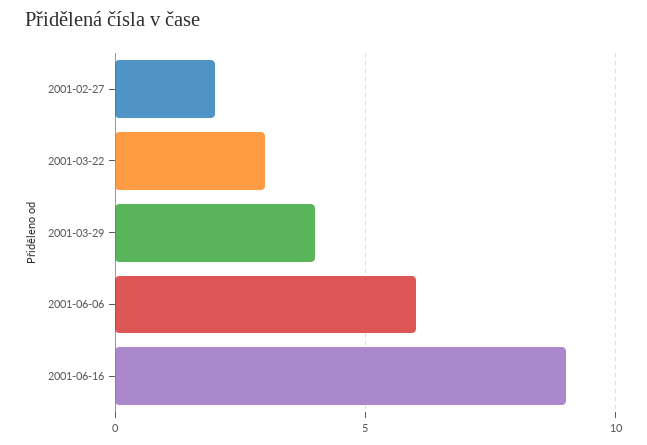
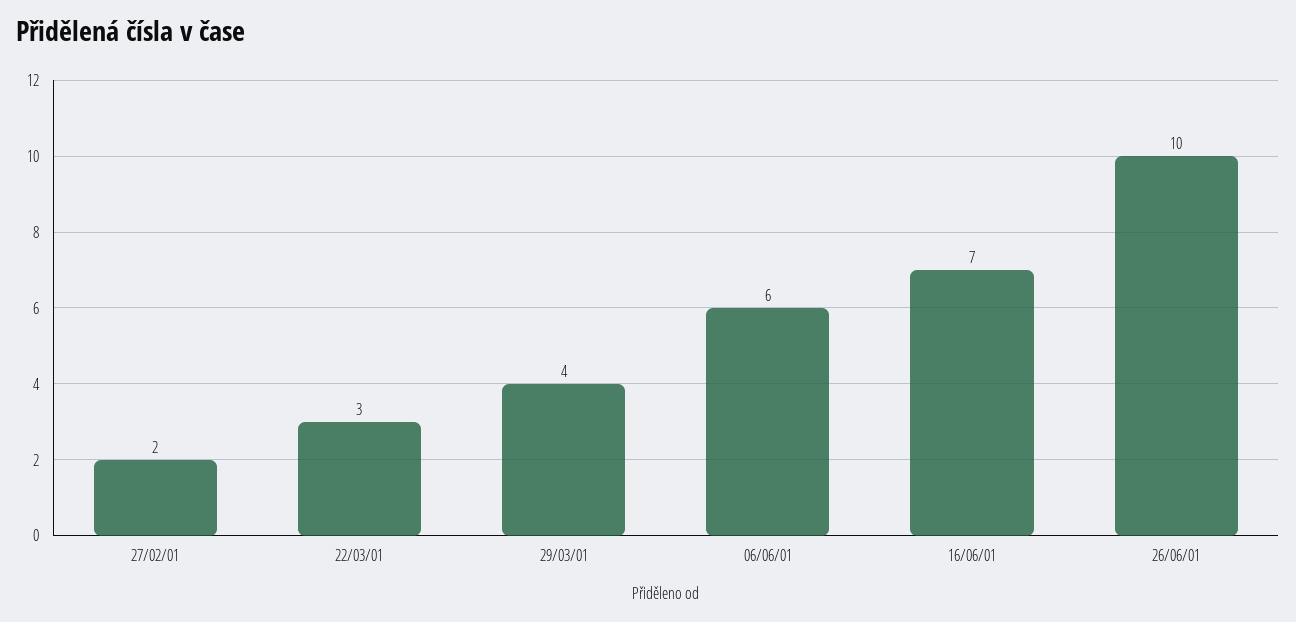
2001-06-16: 9 -> 7
26/06/01: none -> 10

